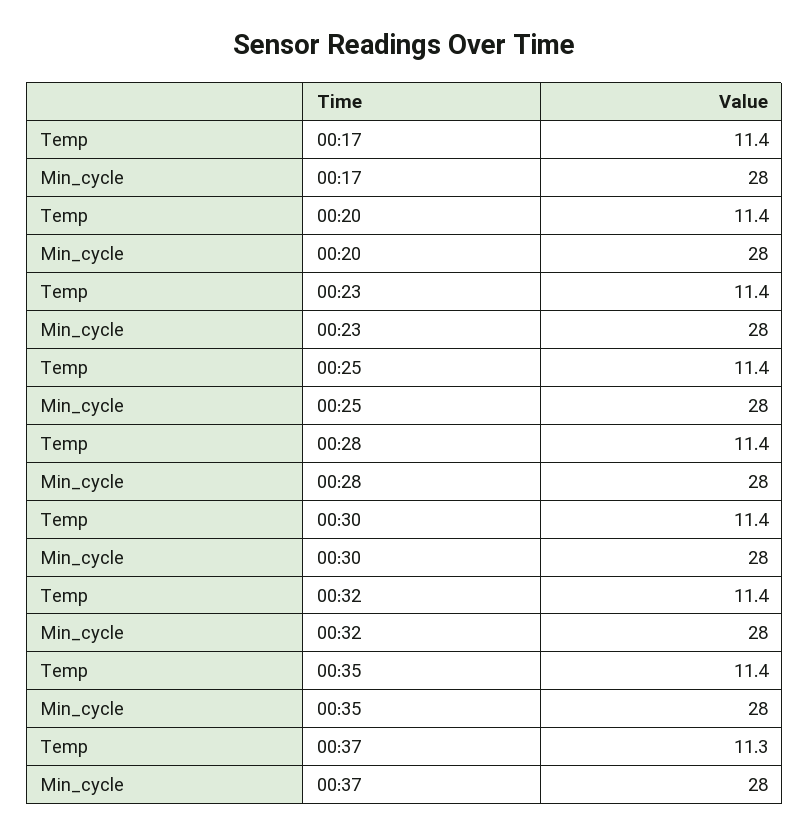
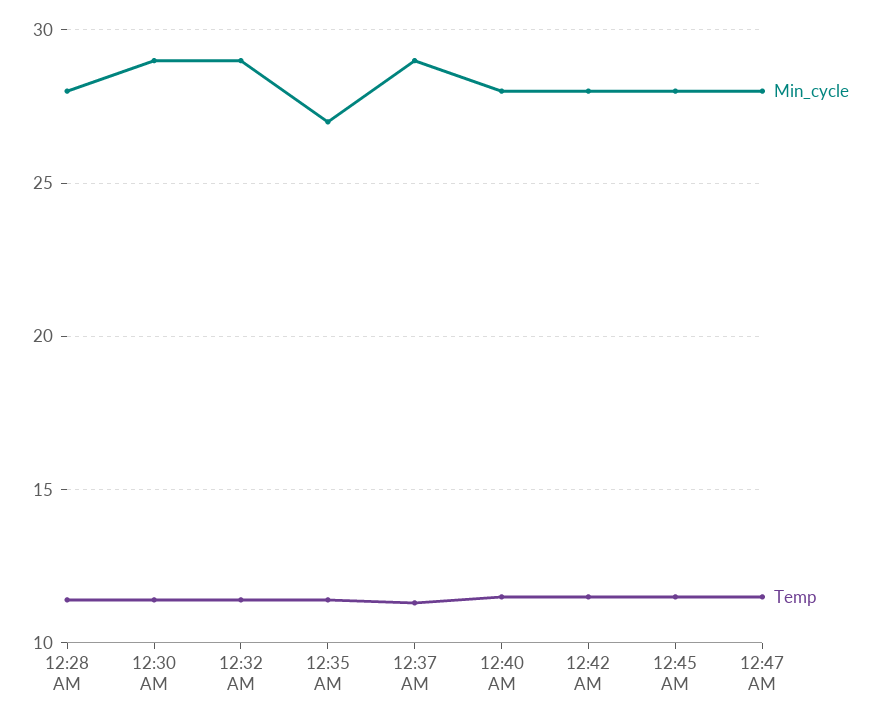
Temp, 00:17: 11.4 -> none
Min_cycle, 00:17: 28 -> none
Temp, 00:20: 11.4 -> none
Min_cycle, 00:20: 28 -> none
Temp, 00:23: 11.4 -> none
Min_cycle, 00:23: 28 -> none
Temp, 00:25: 11.4 -> none
Min_cycle, 00:25: 28 -> none
Min_cycle, 00:30: 28 -> 29
Min_cycle, 00:32: 28 -> 29
Min_cycle, 00:35: 28 -> 27
Min_cycle, 00:37: 28 -> 29
Min_cycle, 12:40 AM: none -> 28
Temp, 12:40 AM: none -> 11.5
Min_cycle, 12:42 AM: none -> 28
Temp, 12:42 AM: none -> 11.5
Min_cycle, 12:45 AM: none -> 28
Temp, 12:45 AM: none -> 11.5
Min_cycle, 12:47 AM: none -> 28
Temp, 12:47 AM: none -> 11.5

